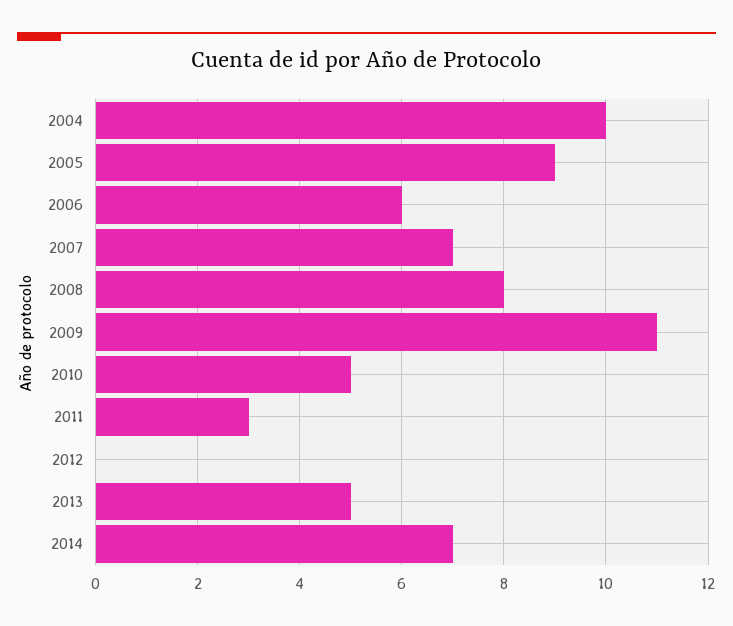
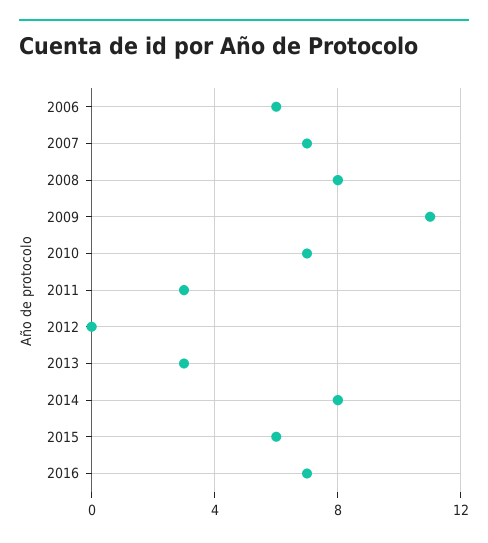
2004: 10 -> none
2005: 9 -> none
2010: 5 -> 7
2013: 5 -> 3
2014: 7 -> 8
2015: none -> 6
2016: none -> 7

